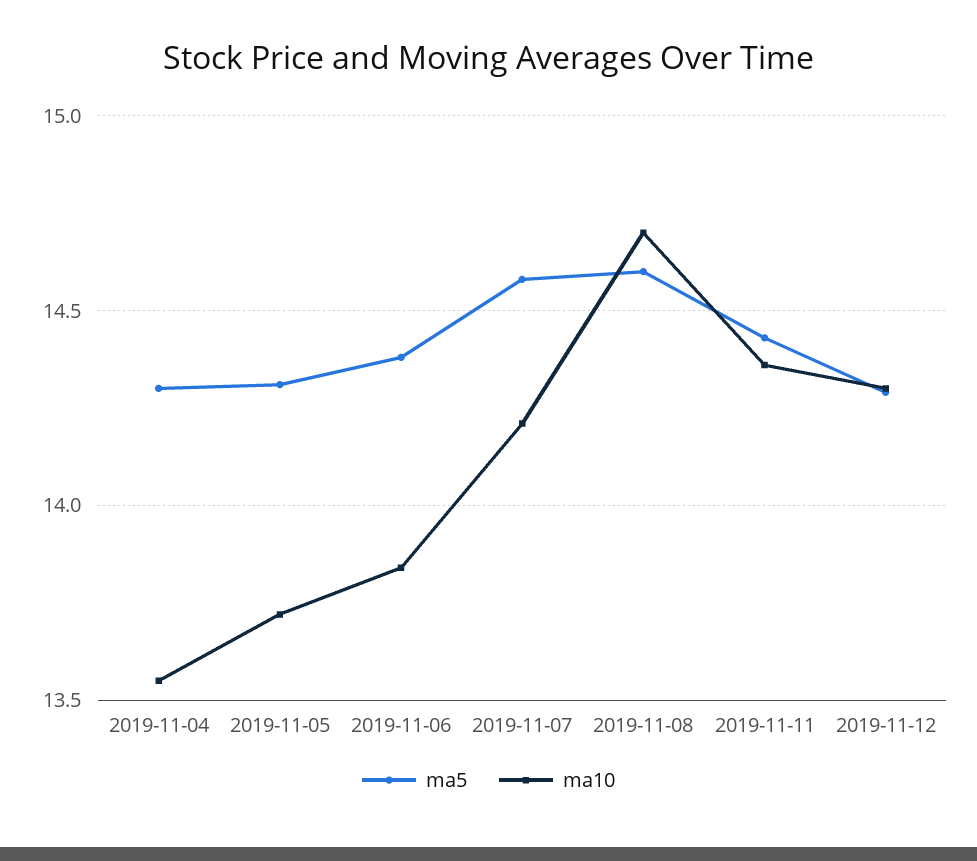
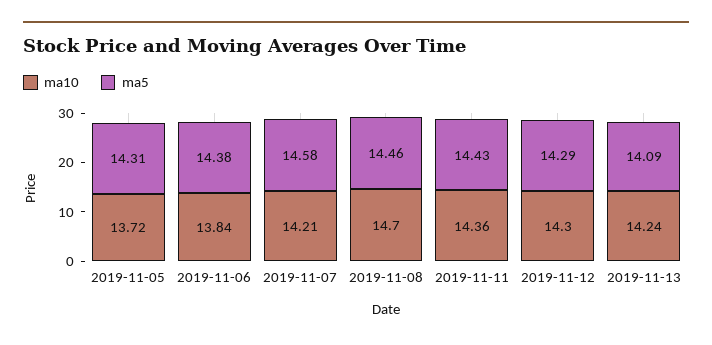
ma5, 2019-11-04: 14.3 -> none
ma10, 2019-11-04: 13.55 -> none
ma5, 2019-11-08: 14.6 -> 14.46
ma10, 2019-11-13: none -> 14.24
ma5, 2019-11-13: none -> 14.09

